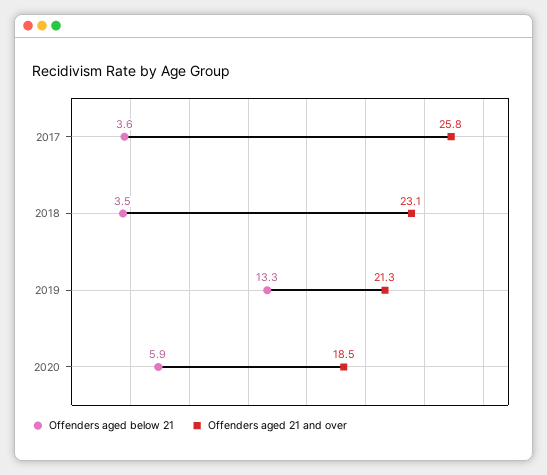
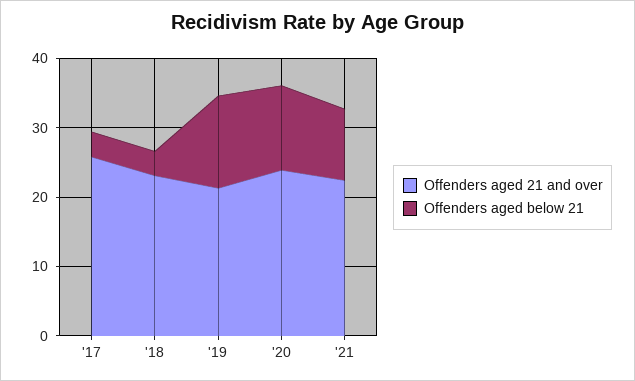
Offenders aged below 21, 2020: 5.9 -> 12
Offenders aged 21 and over, 2020: 18.5 -> 24
Offenders aged 21 and over, '21: none -> 22
Offenders aged below 21, '21: none -> 10

